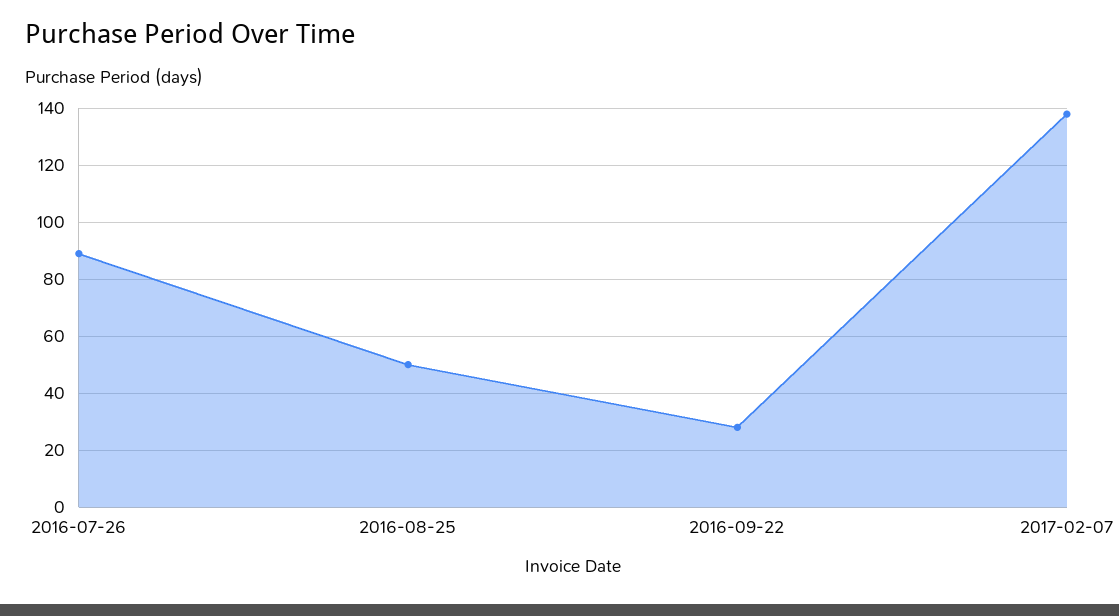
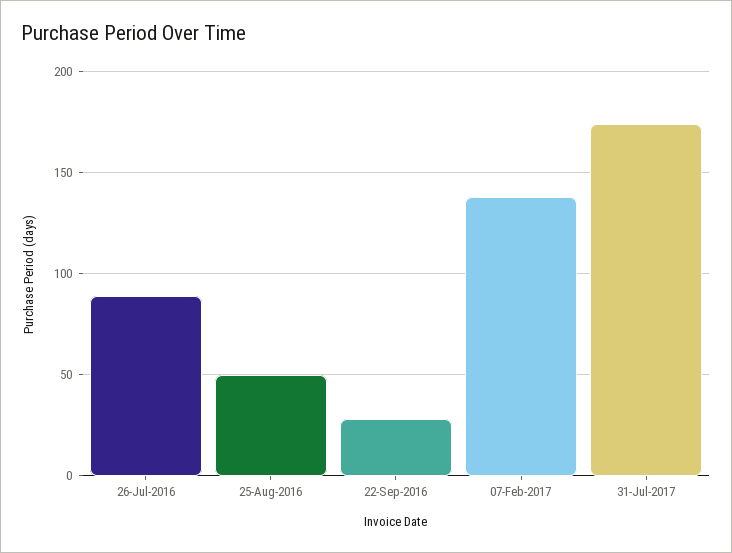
31-Jul-2017: none -> 175

